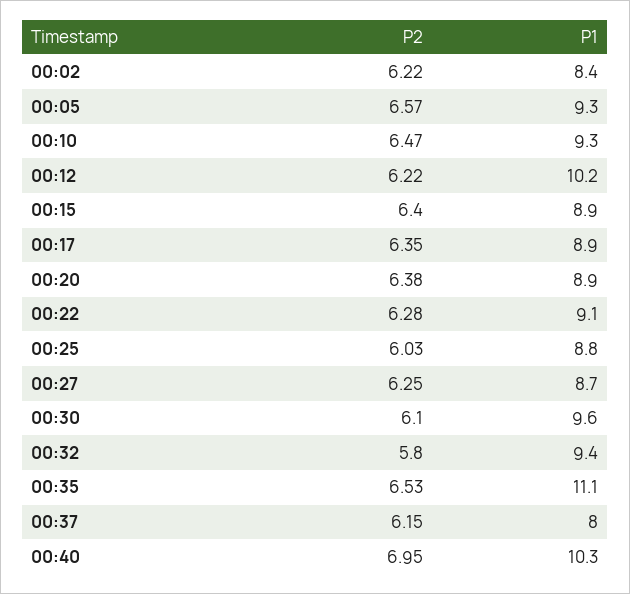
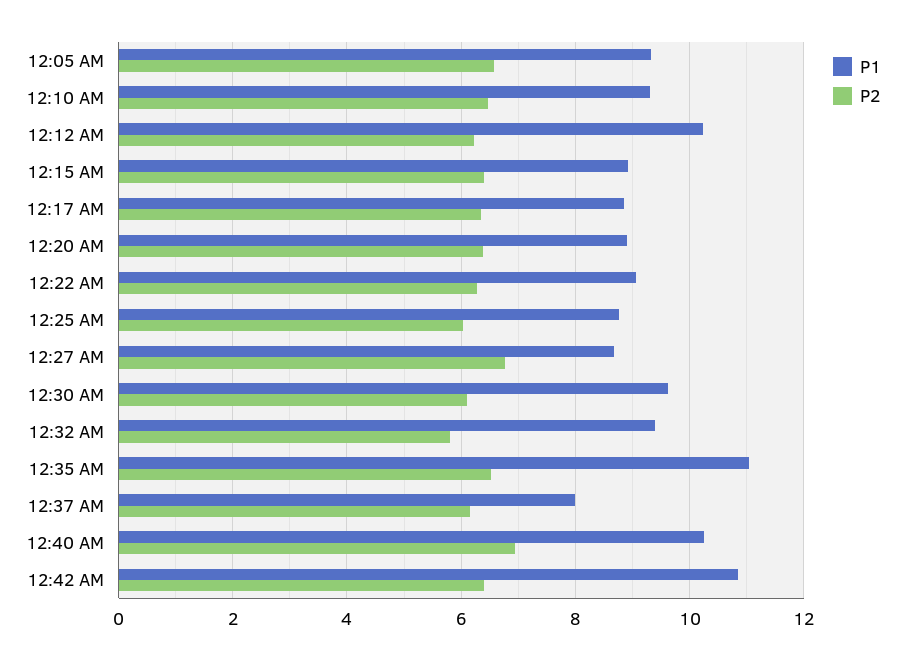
P2, 00:02: 6.22 -> none
P1, 00:02: 8.4 -> none
P2, 00:27: 6.25 -> 6.8
P1, 12:42 AM: none -> 10.8
P2, 12:42 AM: none -> 6.4

